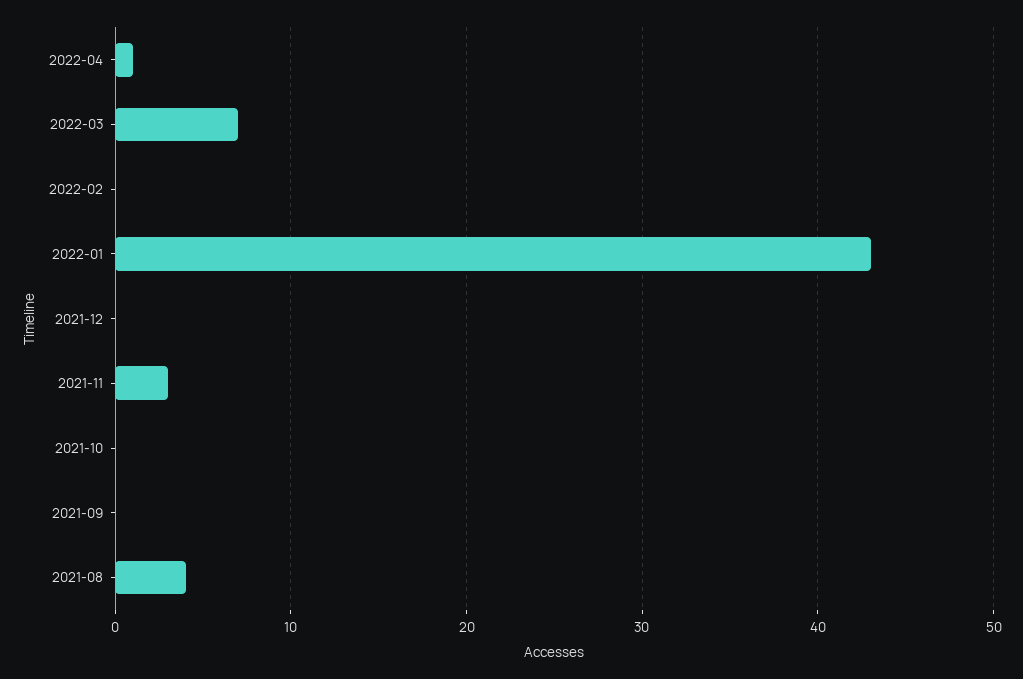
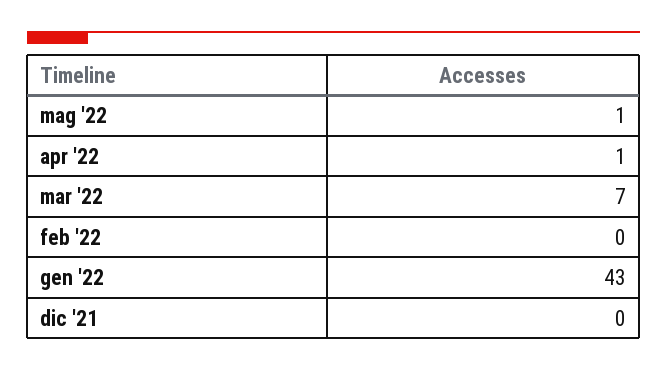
2021-11: 3 -> none
2021-10: 0 -> none
2021-09: 0 -> none
2021-08: 4 -> none
mag '22: none -> 1

